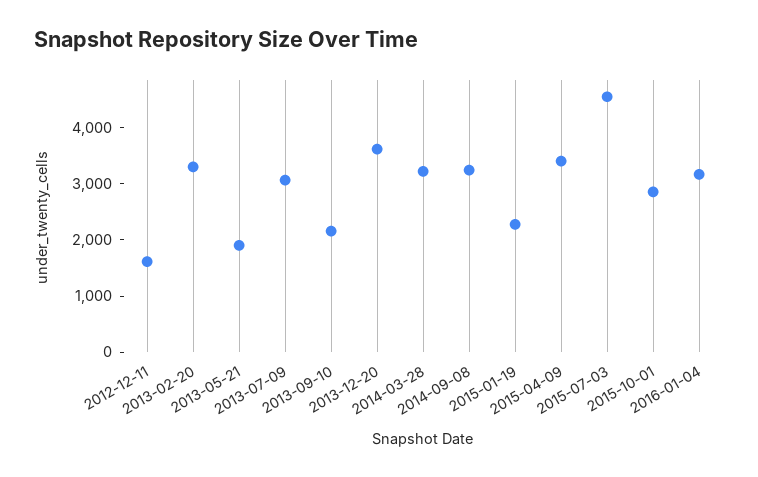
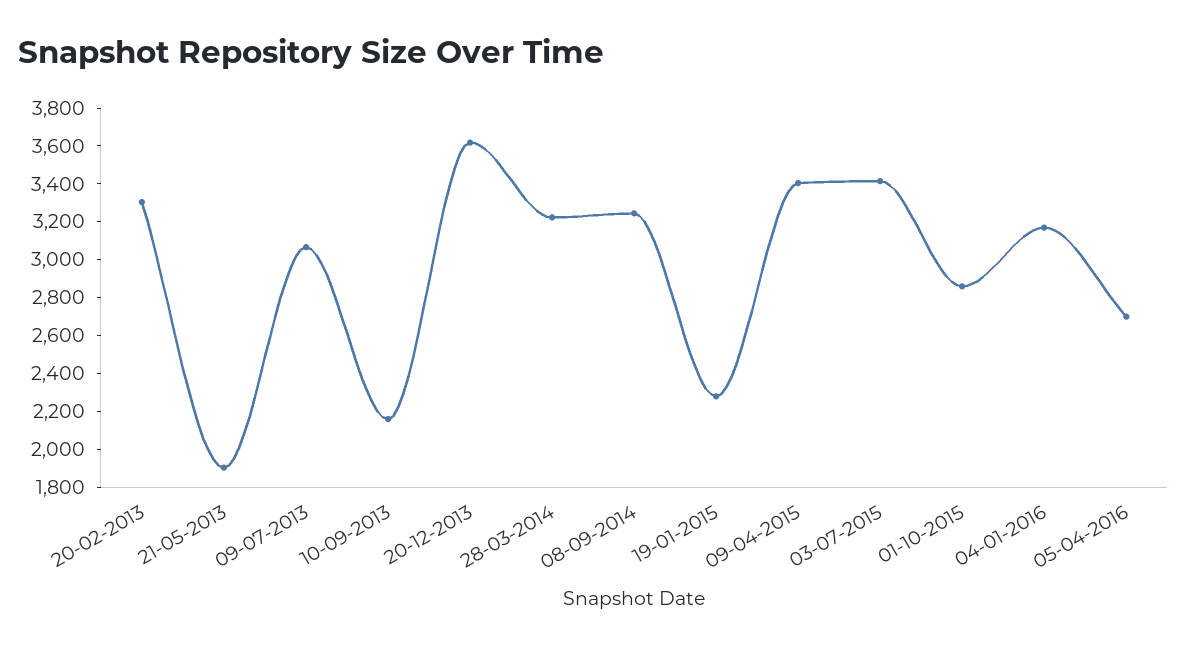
2012-12-11: 1600 -> none
2015-07-03: 4600 -> 3400
05-04-2016: none -> 2700

